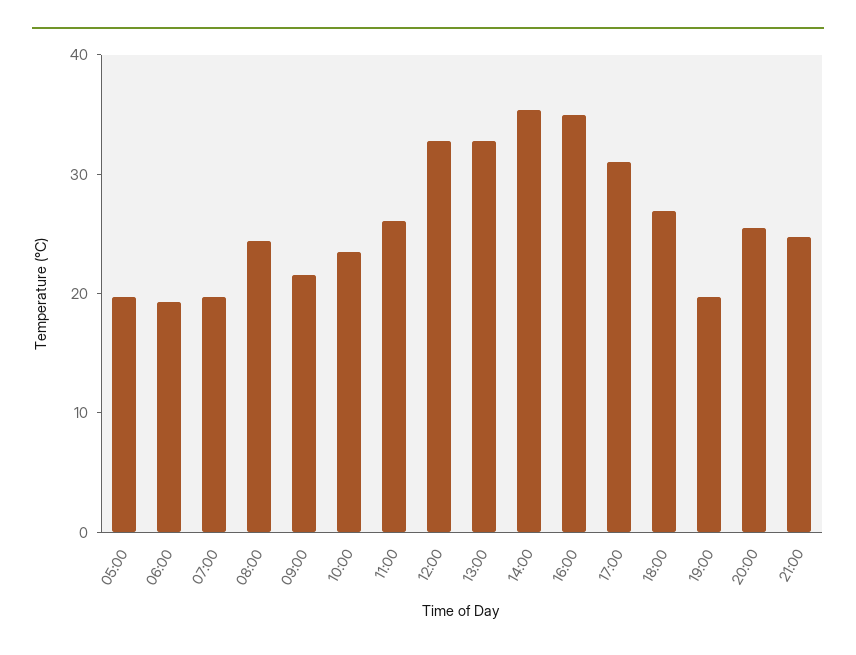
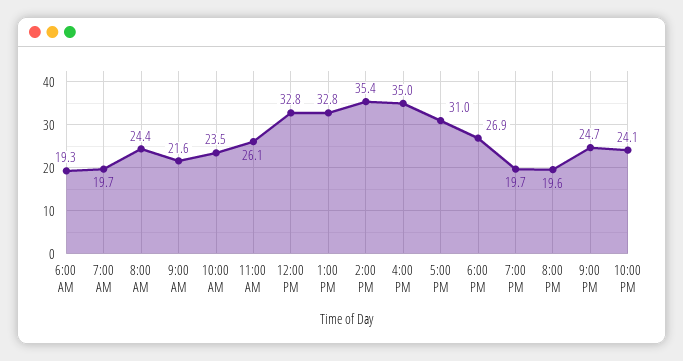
05:00: 20 -> none
20:00: 26 -> 19.6
10:00 PM: none -> 24.1

